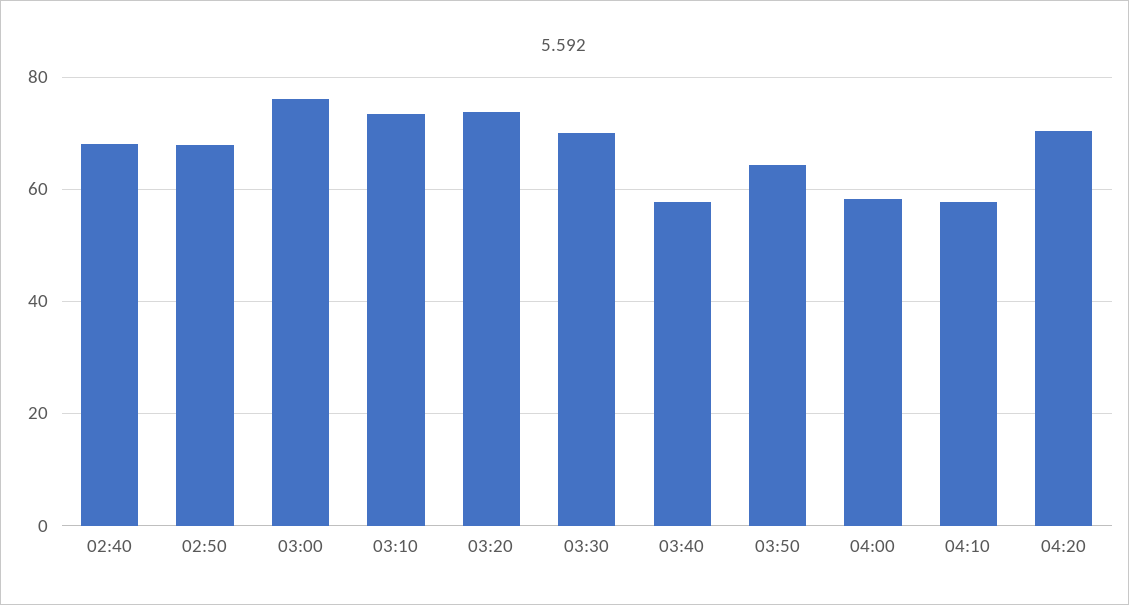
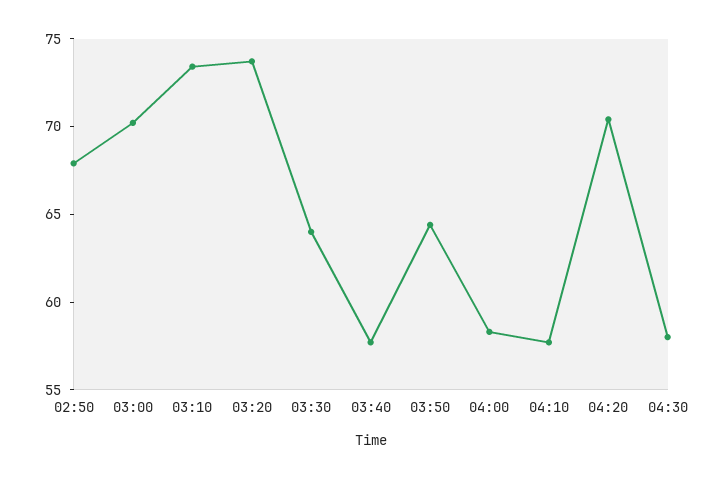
02:40: 68 -> none
03:00: 76 -> 70
03:30: 70 -> 64
04:30: none -> 58

